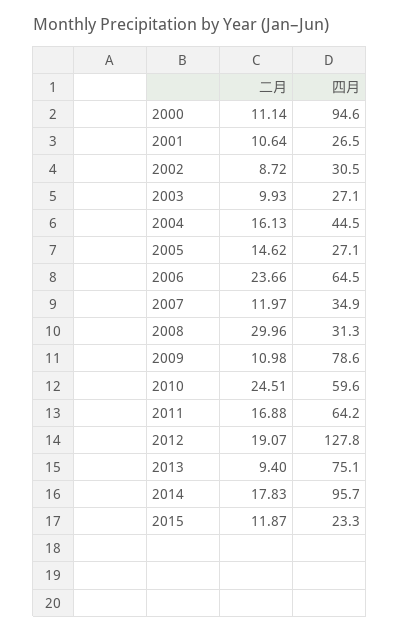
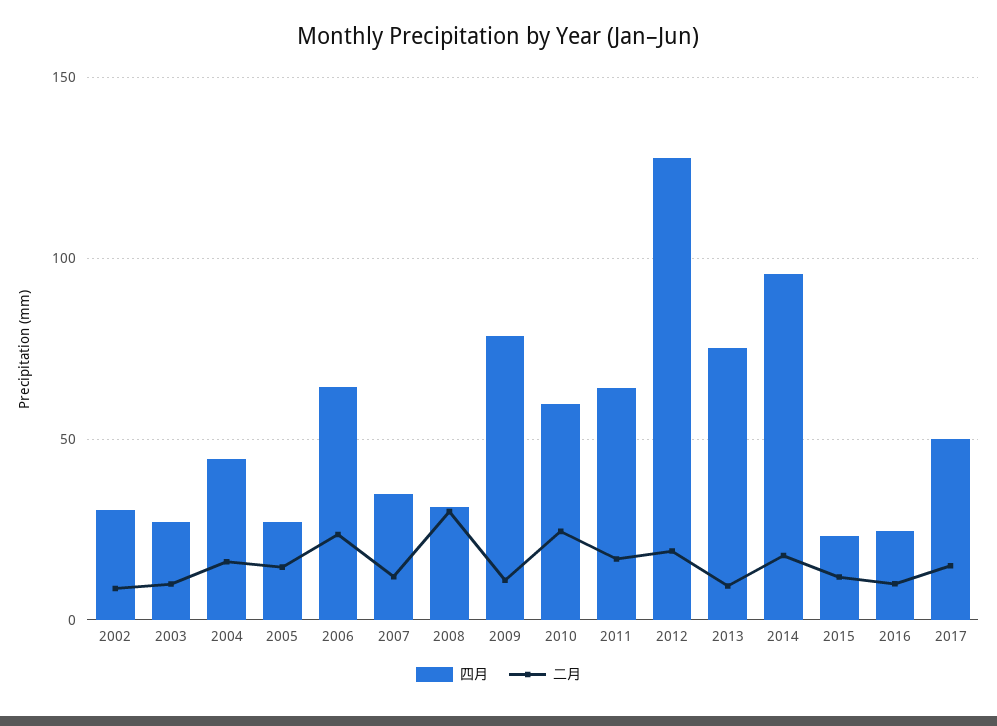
二月, 2000: 11.14 -> none
四月, 2000: 94.6 -> none
二月, 2001: 10.64 -> none
四月, 2001: 26.5 -> none
四月, 2016: none -> 25
二月, 2016: none -> 10
四月, 2017: none -> 50
二月, 2017: none -> 15

